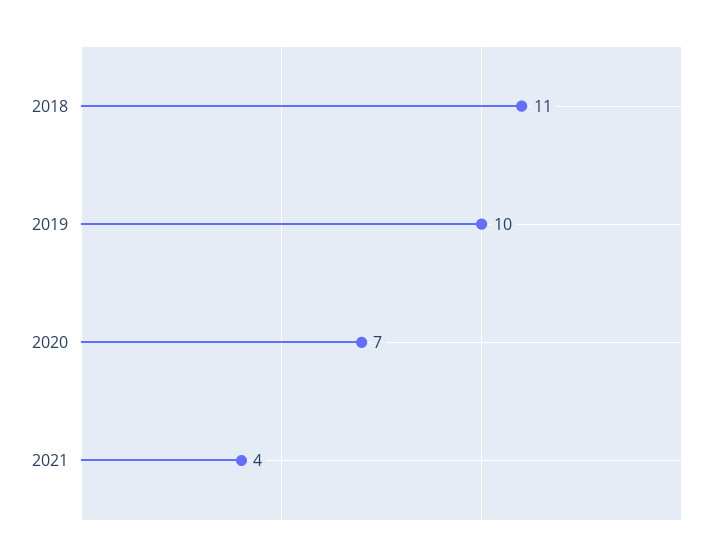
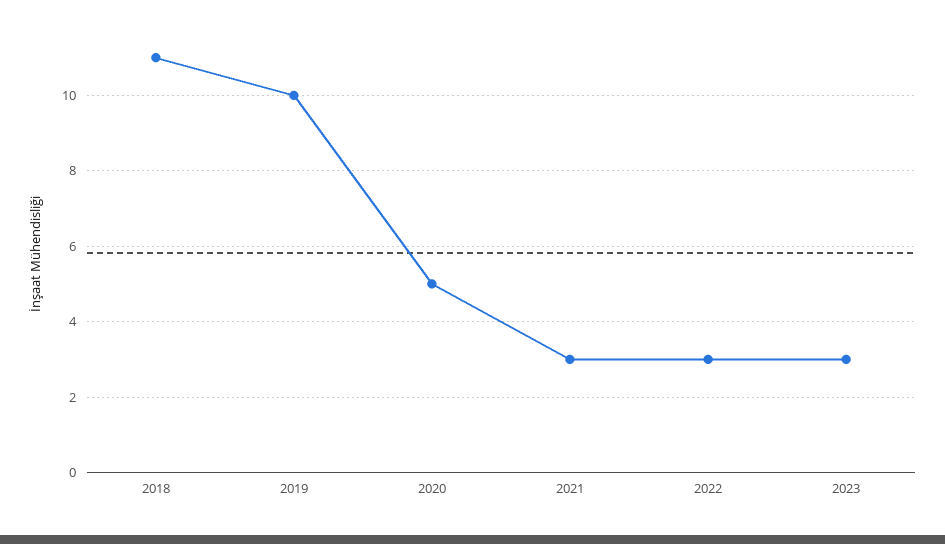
2020: 7 -> 5
2021: 4 -> 3
2022: none -> 3
2023: none -> 3

